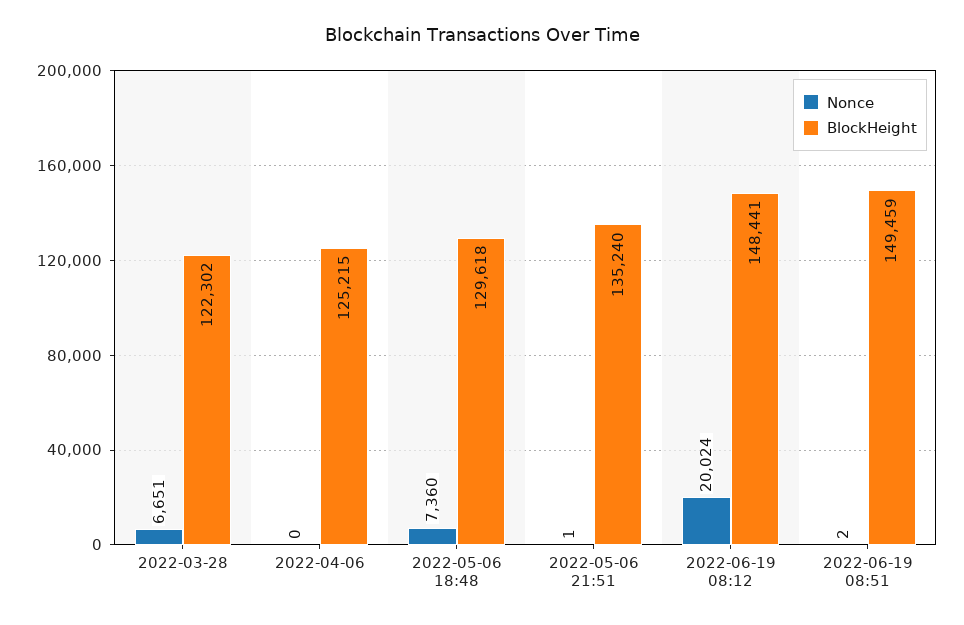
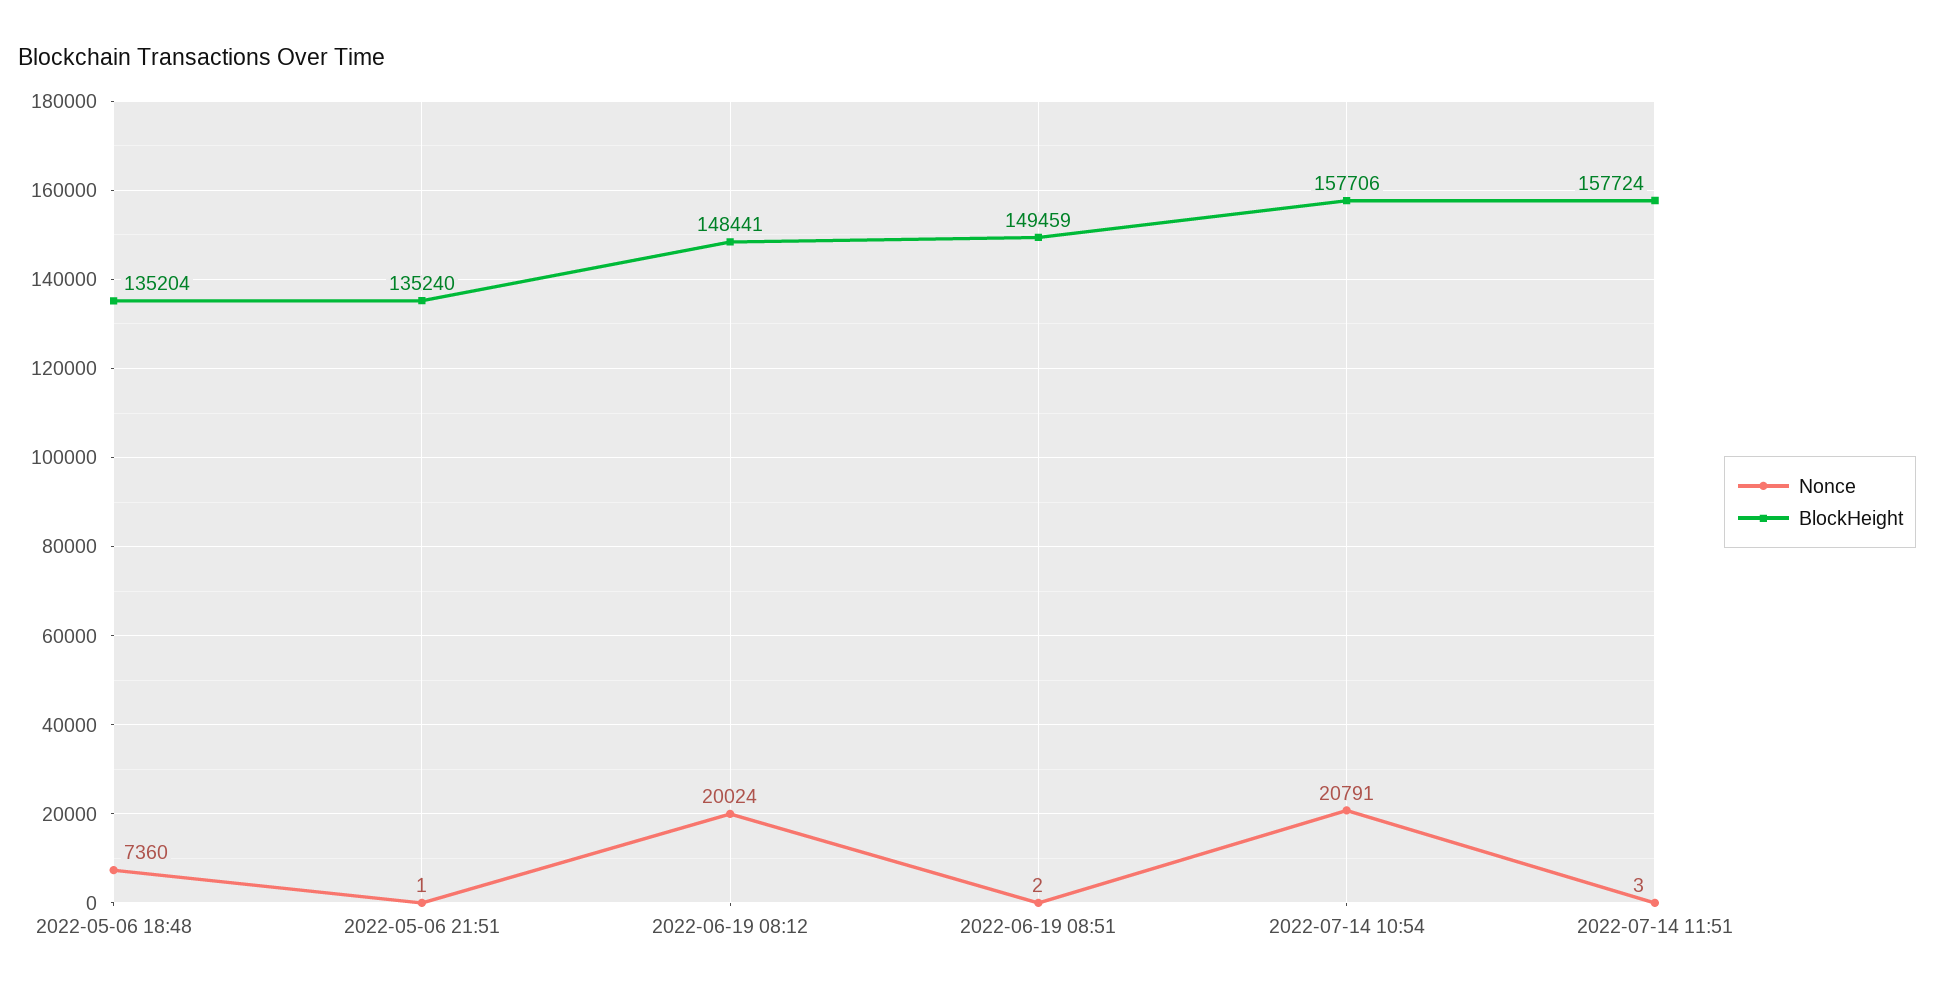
Nonce, 2022-03-28: 6651 -> none
BlockHeight, 2022-03-28: 122302 -> none
Nonce, 2022-04-06: 0 -> none
BlockHeight, 2022-04-06: 125215 -> none
BlockHeight, 2022-05-06 18:48: 129618 -> 135204
Nonce, 2022-07-14 10:54: none -> 20791
BlockHeight, 2022-07-14 10:54: none -> 157706
Nonce, 2022-07-14 11:51: none -> 3
BlockHeight, 2022-07-14 11:51: none -> 157724

